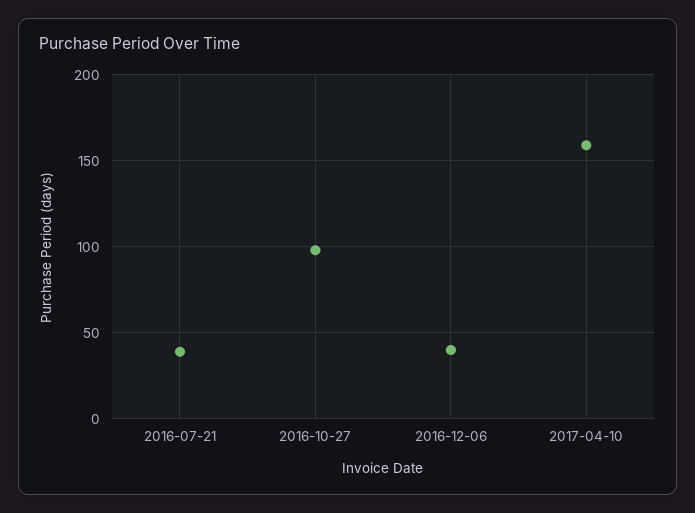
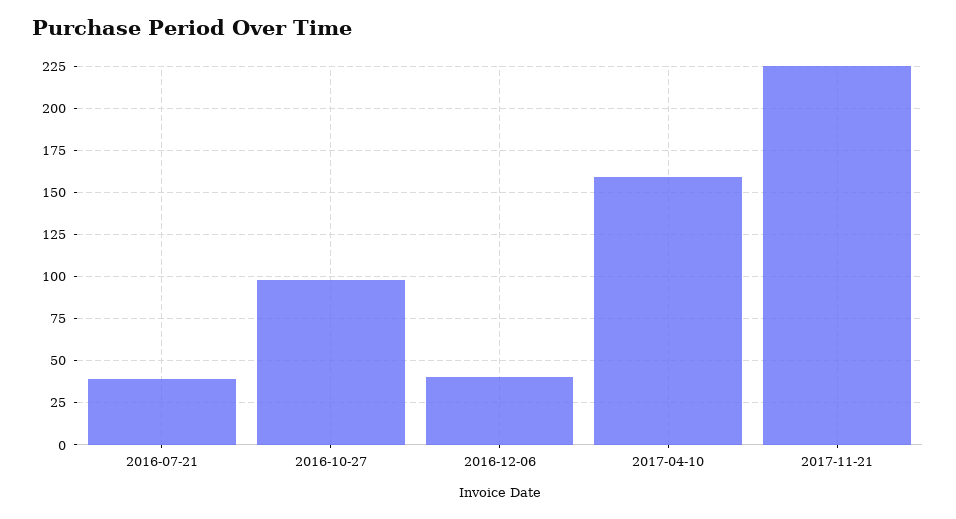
2017-11-21: none -> 225

